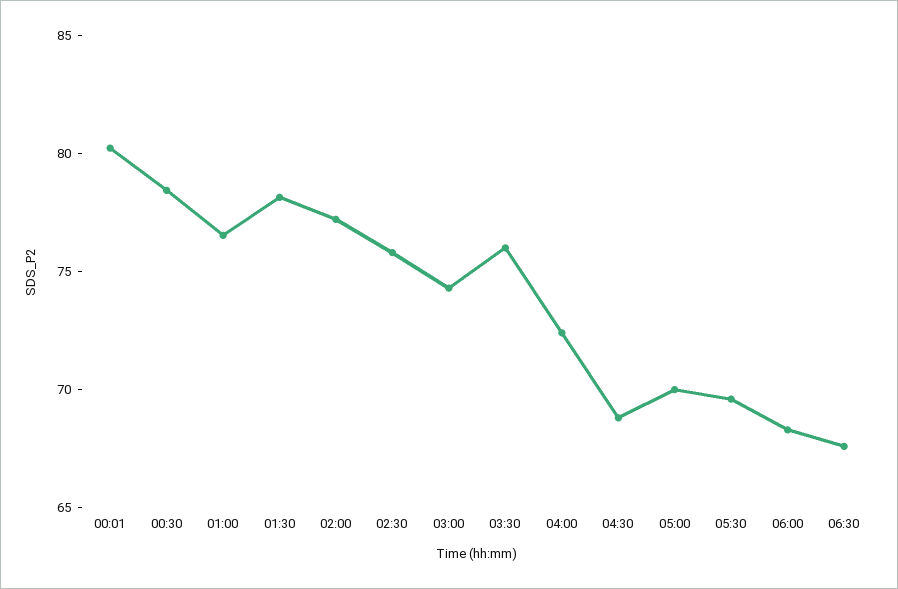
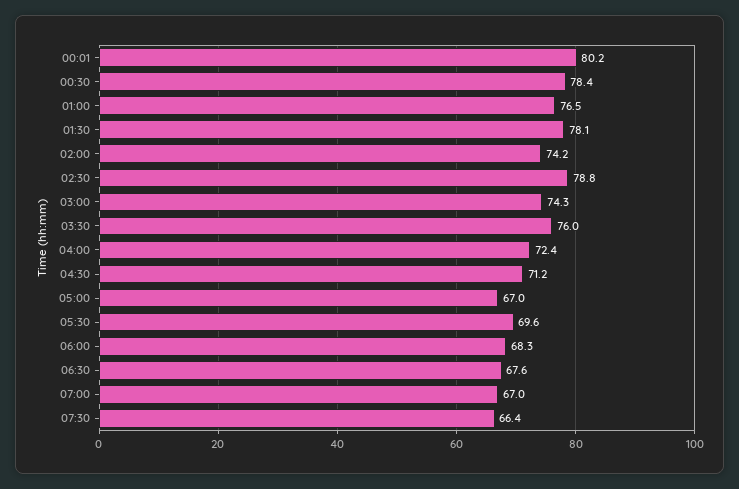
02:00: 77 -> 74.2
02:30: 76 -> 78.8
04:30: 69 -> 71.2
05:00: 70 -> 67
07:00: none -> 67
07:30: none -> 66.4

